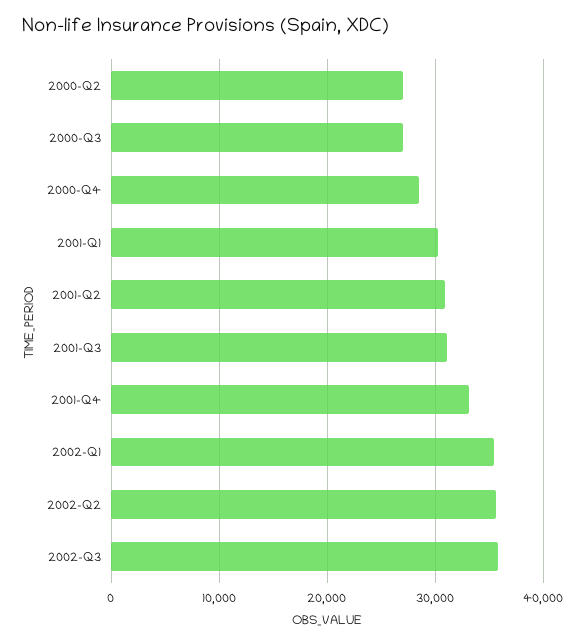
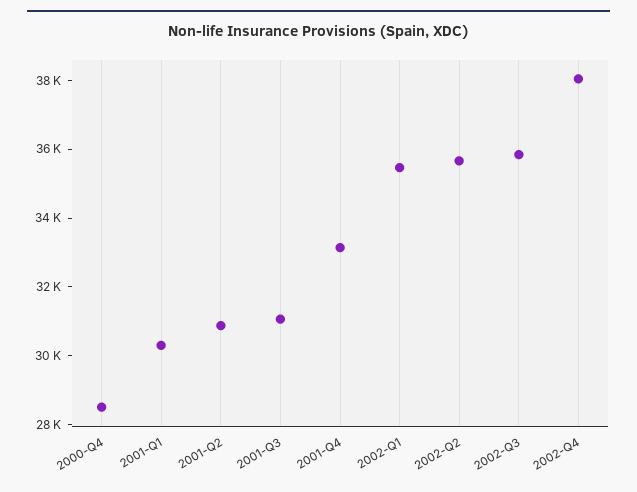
2000-Q2: 27000 -> none
2000-Q3: 27000 -> none
2002-Q4: none -> 38000

